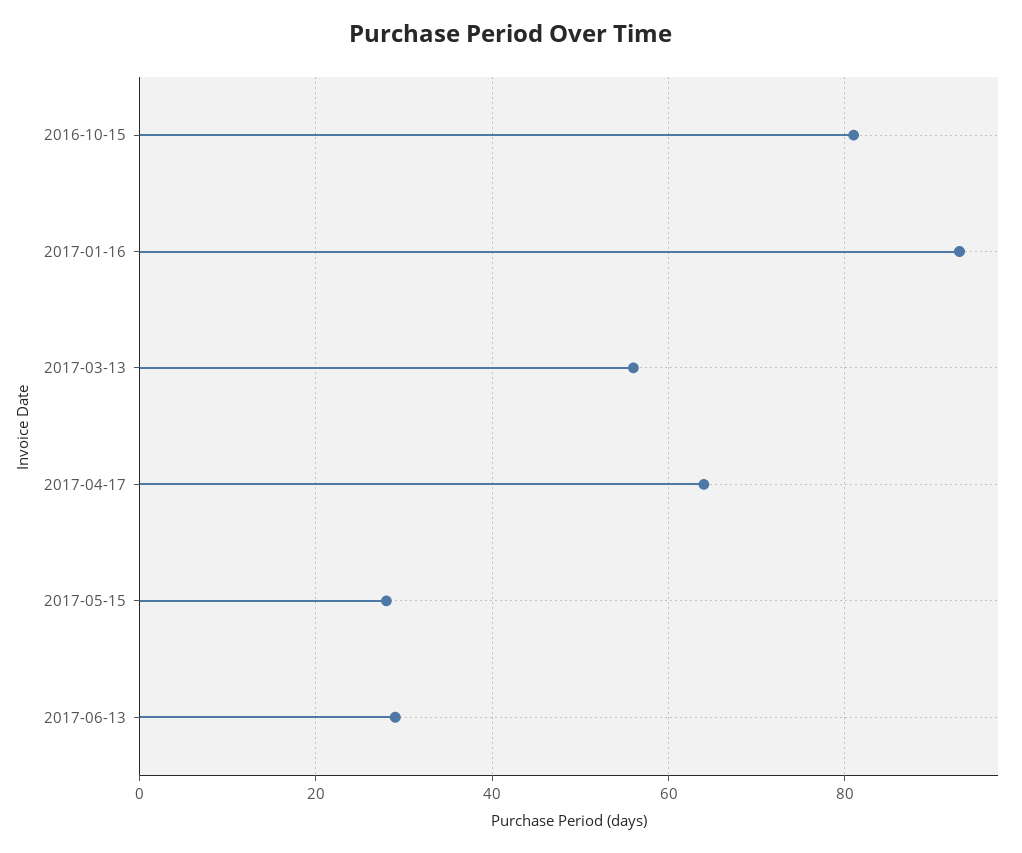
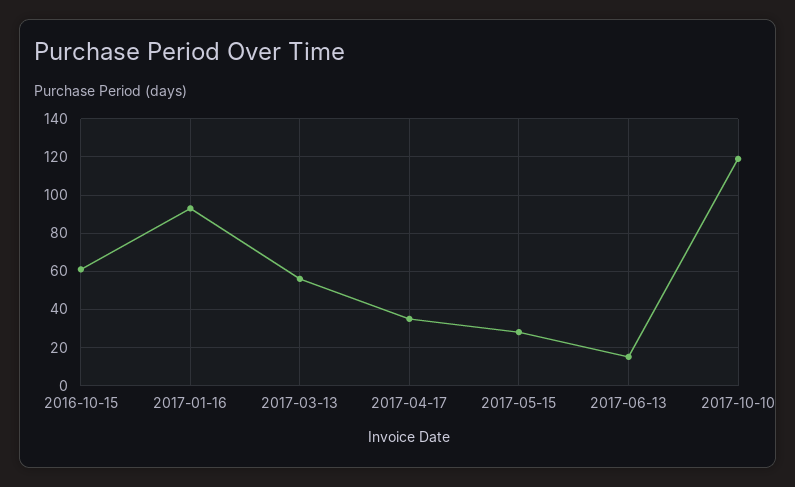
2016-10-15: 80 -> 60
2017-04-17: 65 -> 35
2017-06-13: 30 -> 15
2017-10-10: none -> 120

